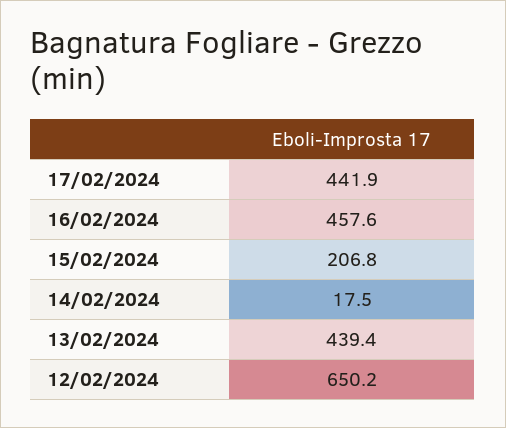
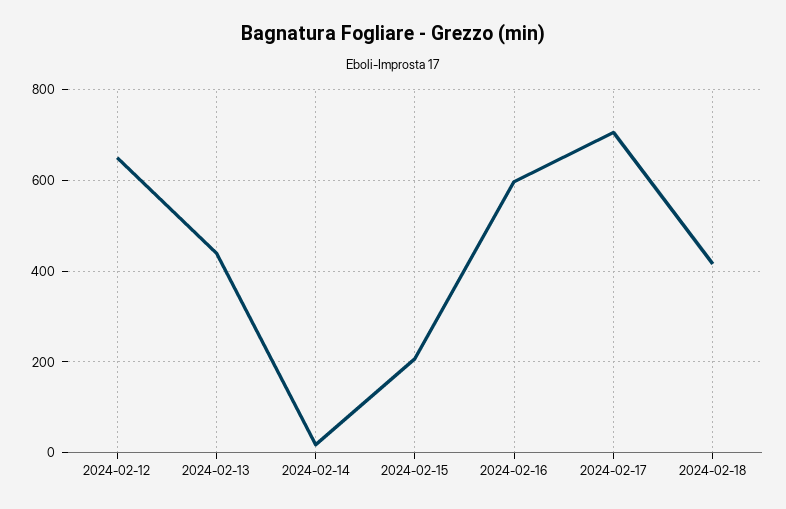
17/02/2024: 441.9 -> 700
16/02/2024: 457.6 -> 600
2024-02-18: none -> 420

